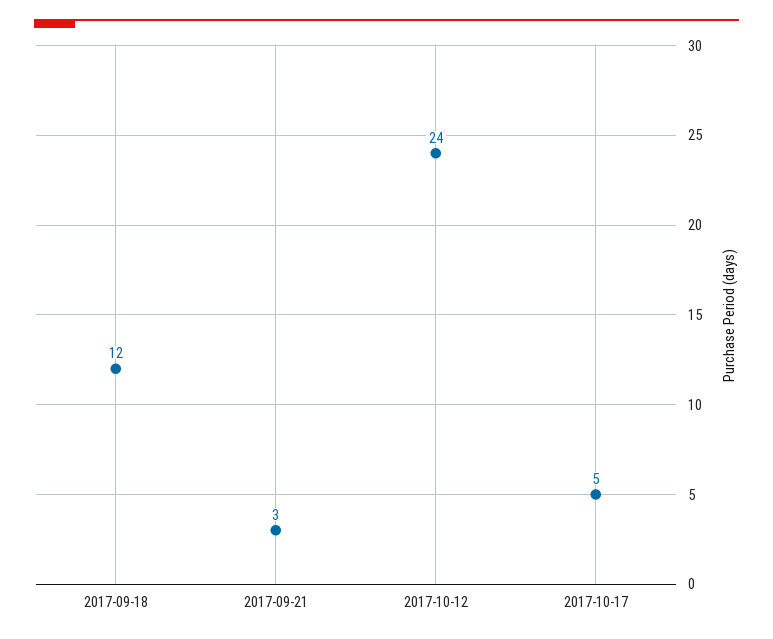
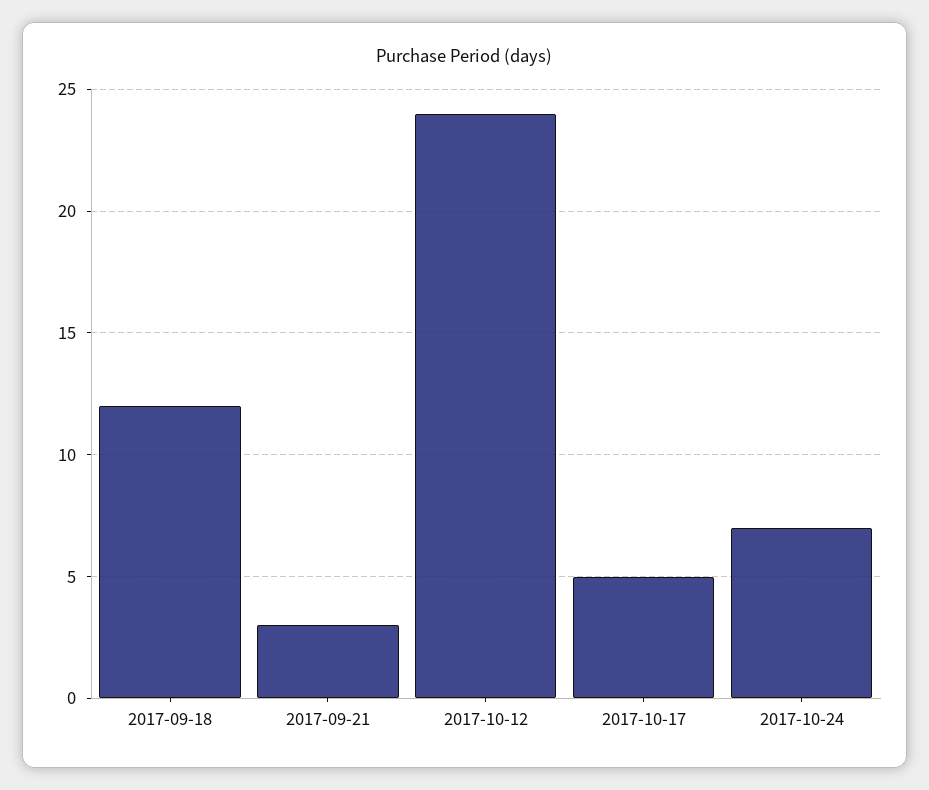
2017-10-24: none -> 7

